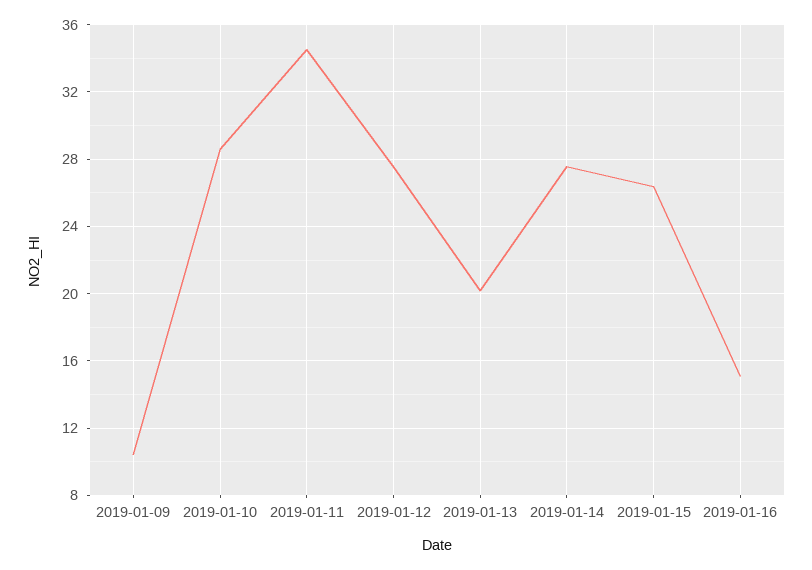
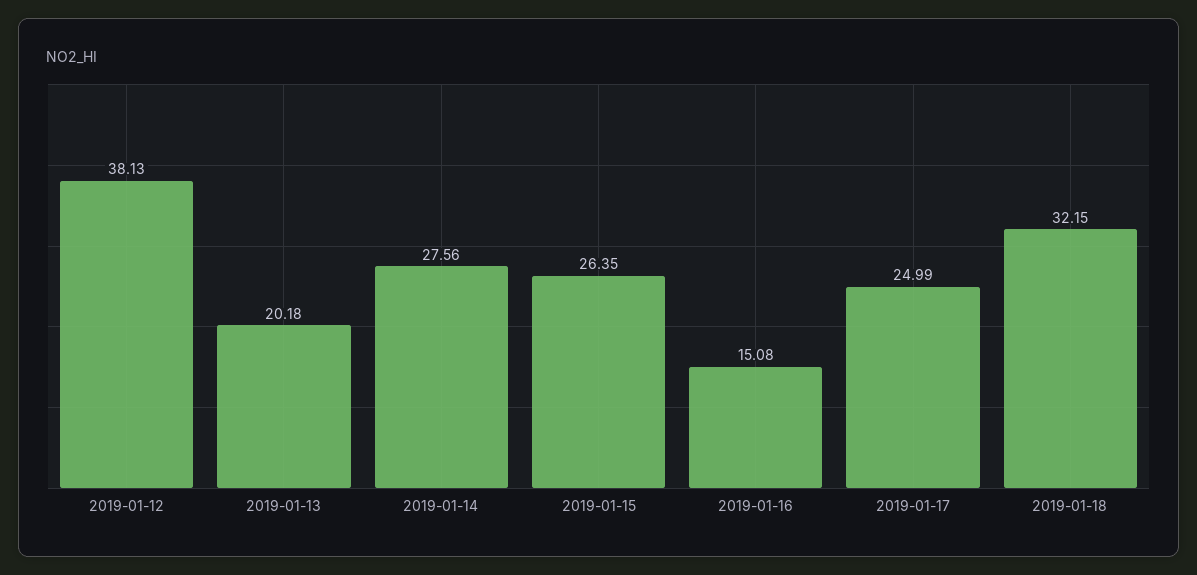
2019-01-09: 10.5 -> none
2019-01-10: 28.5 -> none
2019-01-11: 34.5 -> none
2019-01-12: 27.5 -> 38.13
2019-01-17: none -> 24.99
2019-01-18: none -> 32.15

